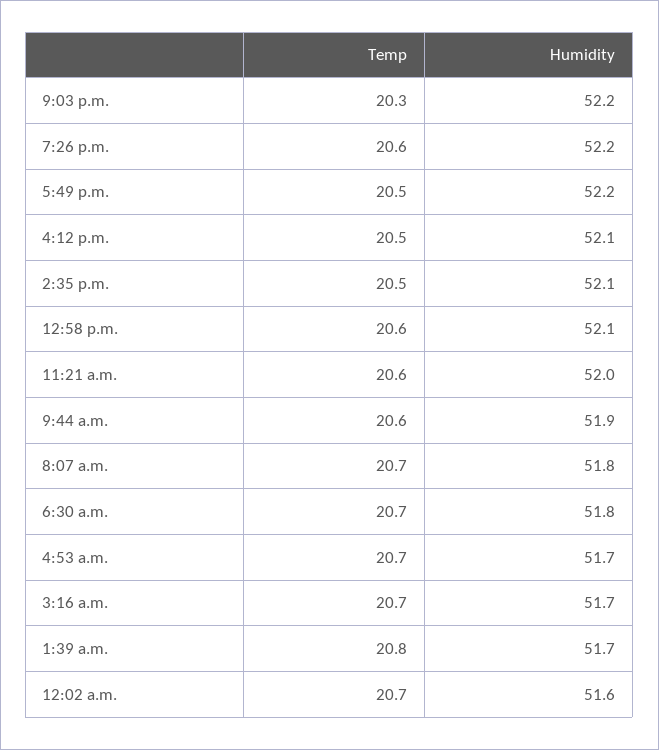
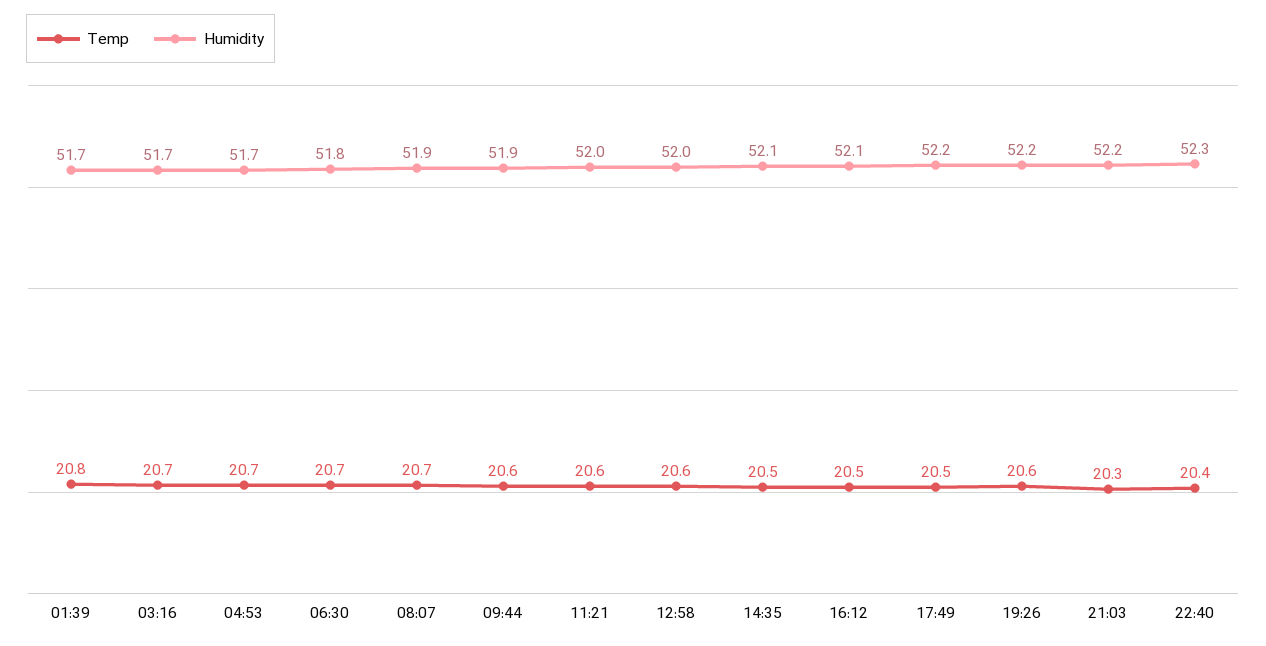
Humidity, 12:58 p.m.: 52.1 -> 52
Humidity, 8:07 a.m.: 51.8 -> 51.9
Temp, 12:02 a.m.: 20.7 -> none
Humidity, 12:02 a.m.: 51.6 -> none
Temp, 22:40: none -> 20.4
Humidity, 22:40: none -> 52.3

